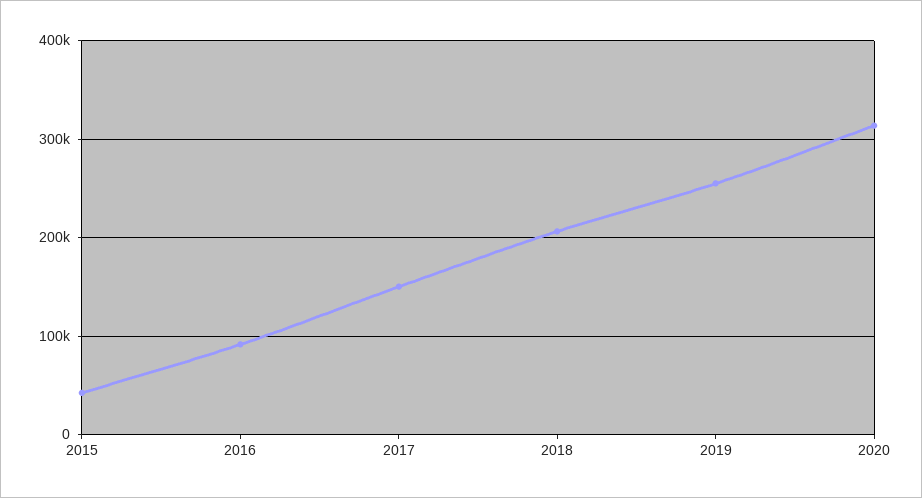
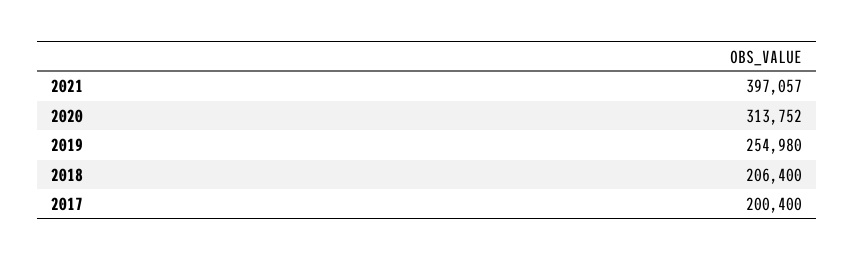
2015: 40000 -> none
2016: 90000 -> none
2017: 150000 -> 200400
2021: none -> 397057

